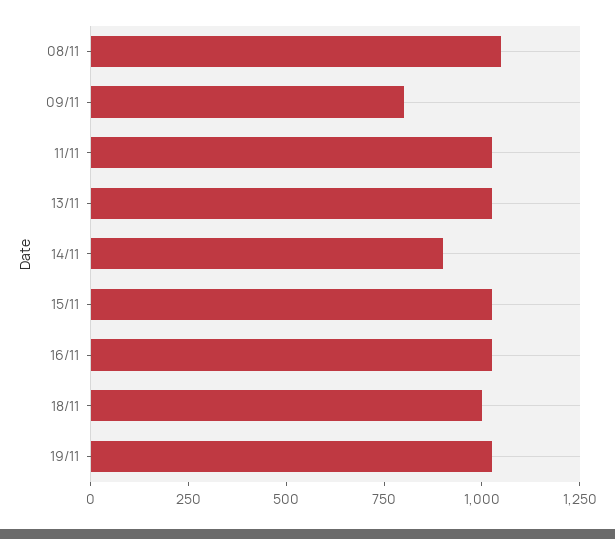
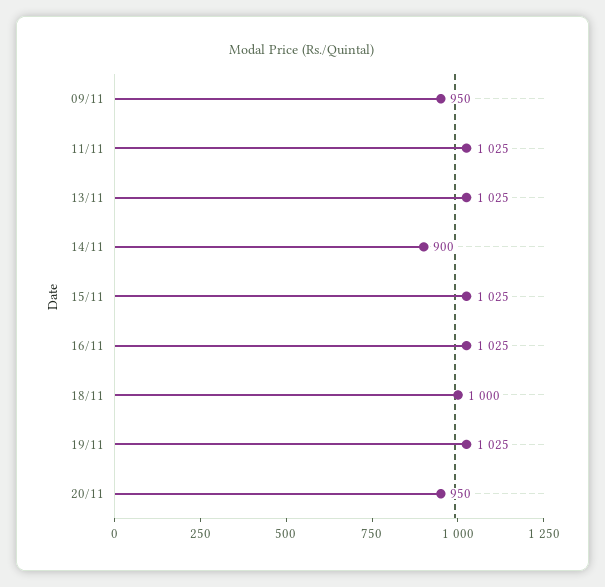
08/11: 1050 -> none
09/11: 800 -> 950
20/11: none -> 950

